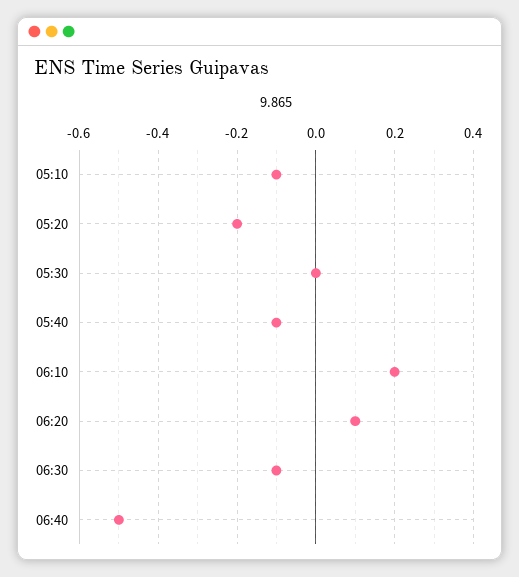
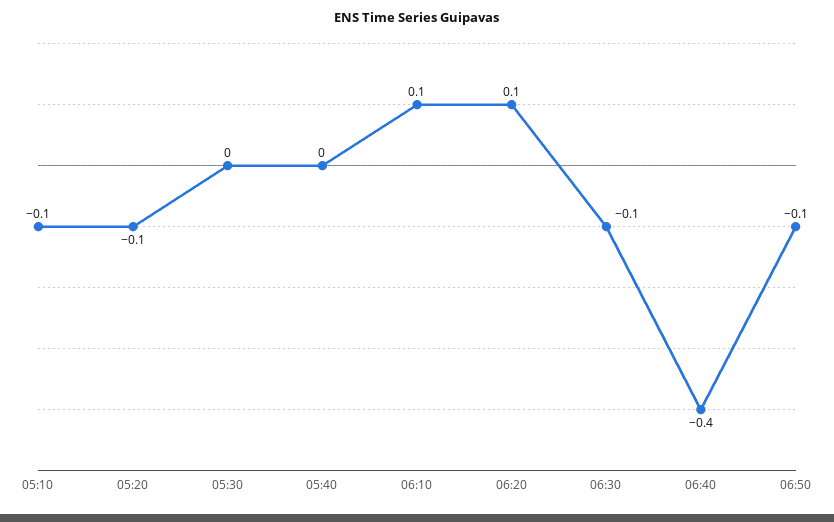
05:20: -0.2 -> -0.1
05:40: -0.1 -> 0
06:10: 0.2 -> 0.1
06:40: -0.5 -> -0.4
06:50: none -> -0.1

